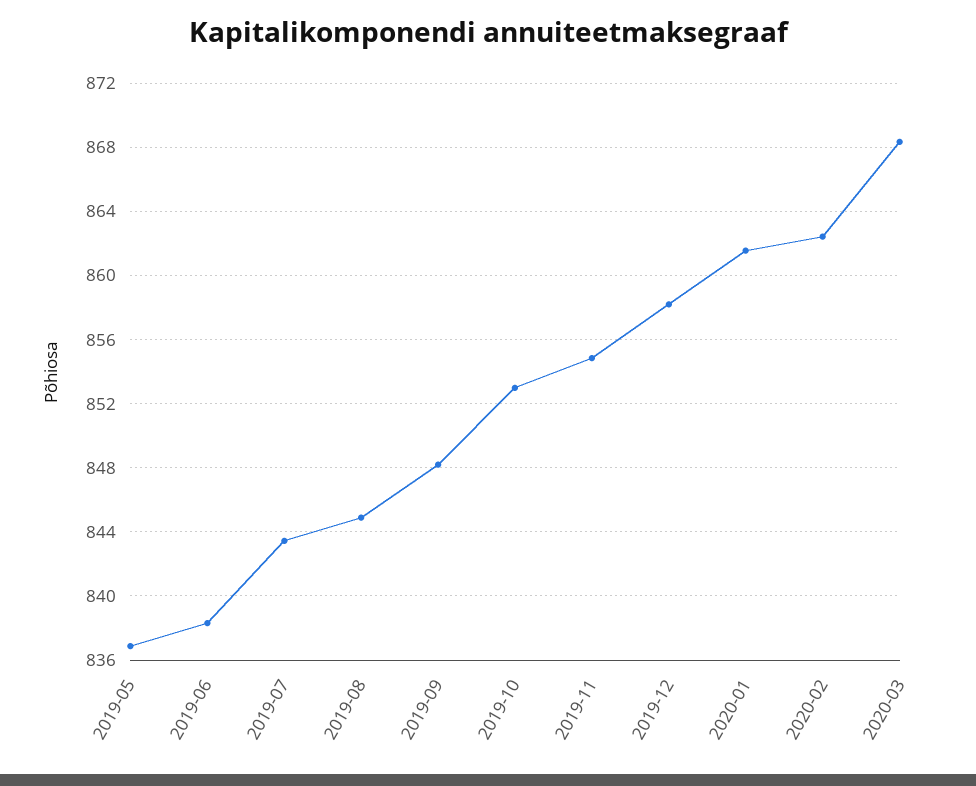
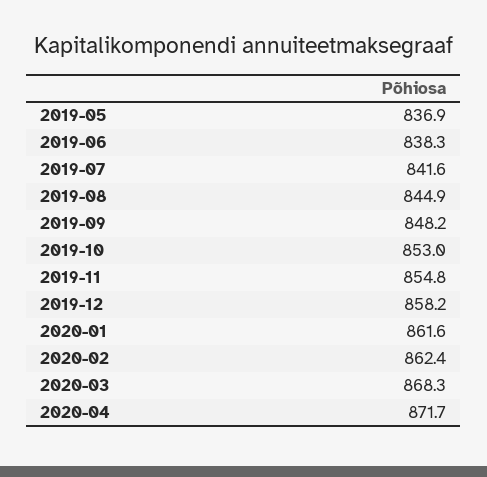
2019-07: 843.5 -> 841.6
2020-04: none -> 871.7

